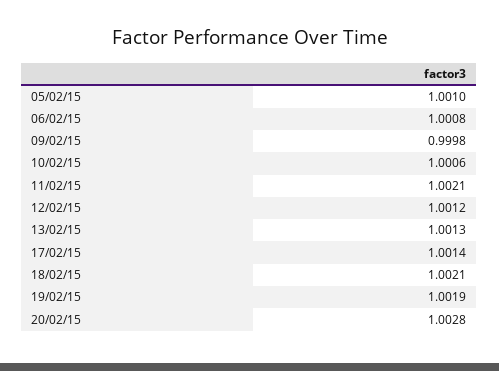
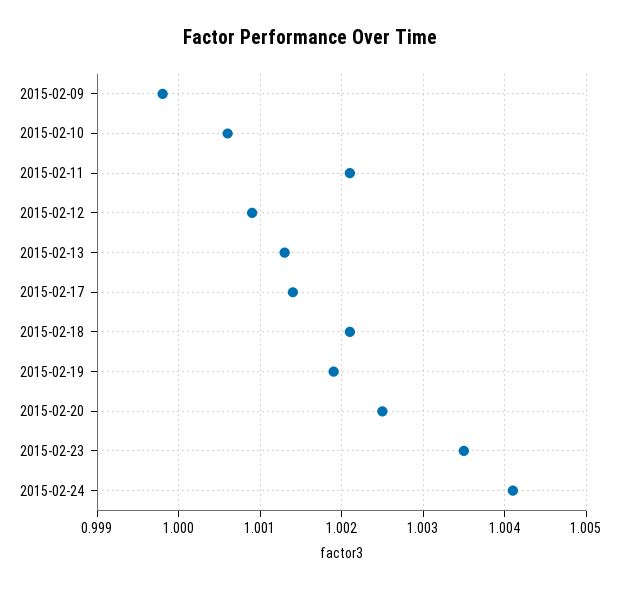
05/02/15: 1.001 -> none
06/02/15: 1.0008 -> none
12/02/15: 1.0012 -> 1.0009
20/02/15: 1.0028 -> 1.0025
2015-02-23: none -> 1.0035
2015-02-24: none -> 1.0041

